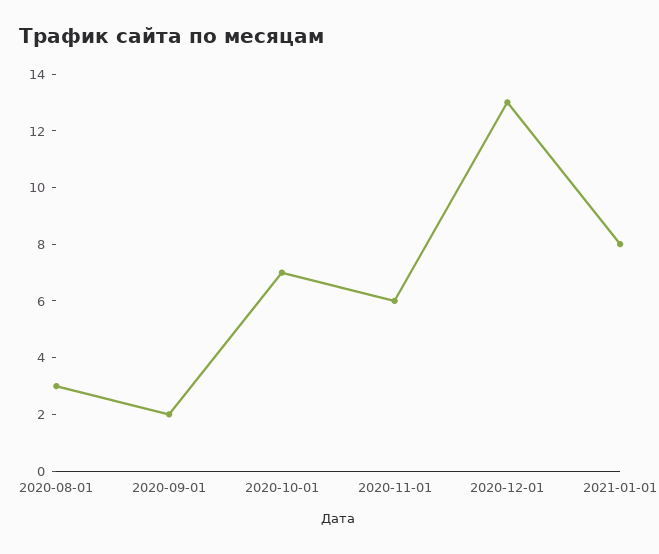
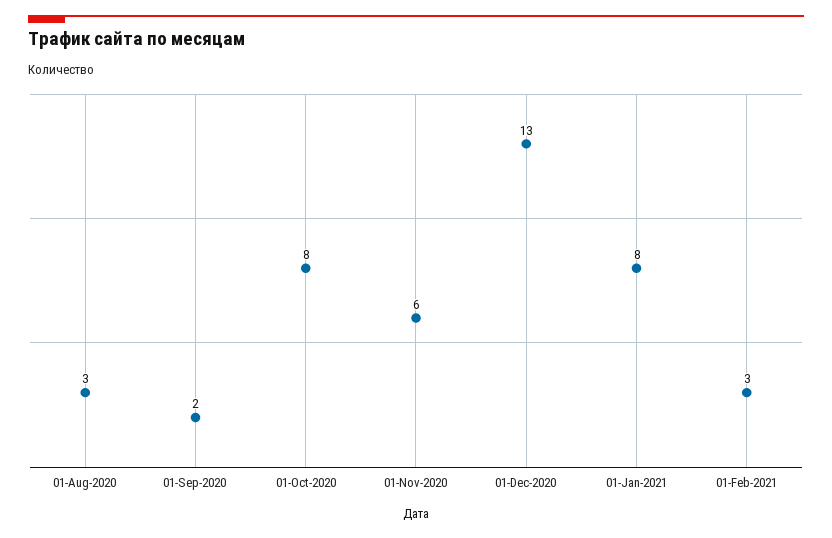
2020-10-01: 7 -> 8
01-Feb-2021: none -> 3

